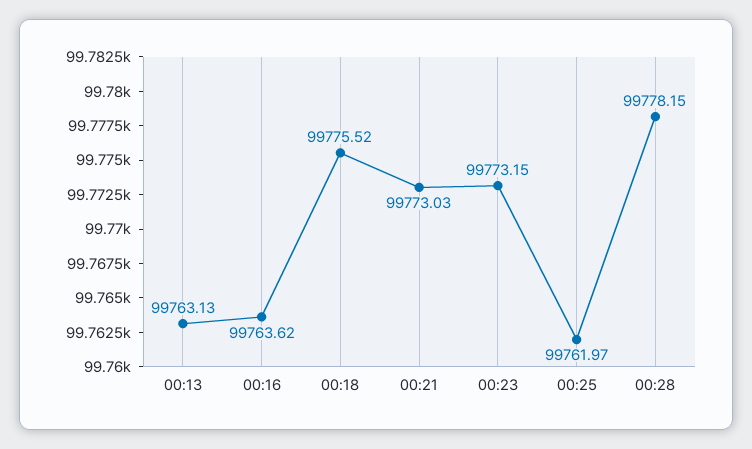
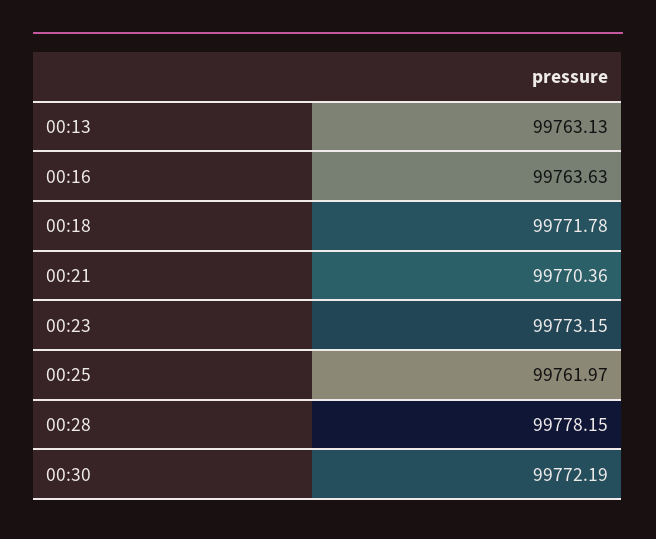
00:16: 99763.62 -> 99763.63
00:18: 99775.52 -> 99771.78
00:21: 99773.03 -> 99770.36
00:30: none -> 99772.19

